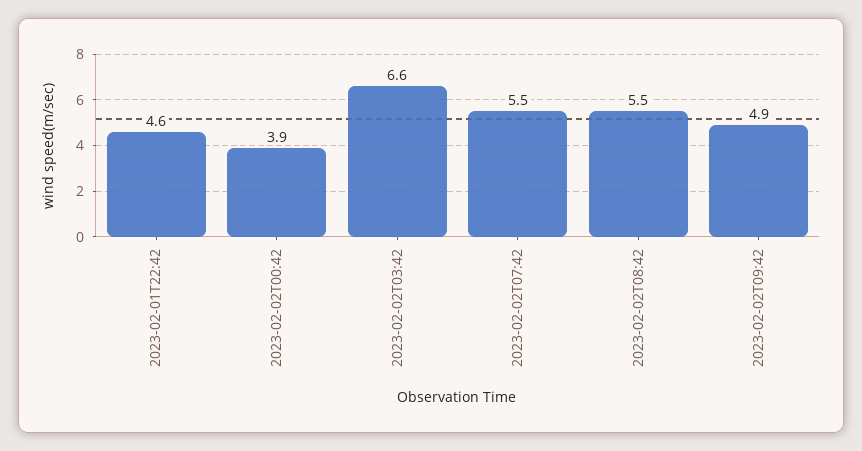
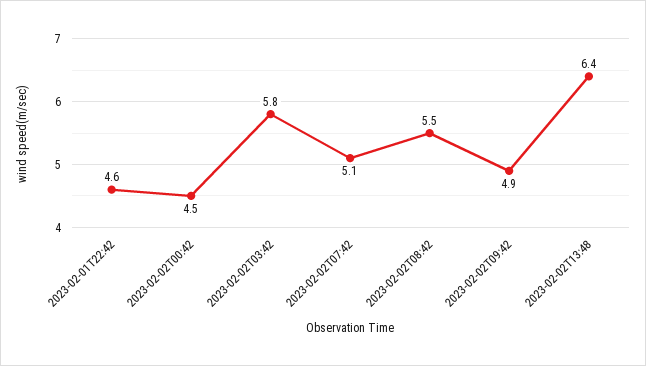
2023-02-02T00:42: 3.9 -> 4.5
2023-02-02T03:42: 6.6 -> 5.8
2023-02-02T07:42: 5.5 -> 5.1
2023-02-02T13:48: none -> 6.4

